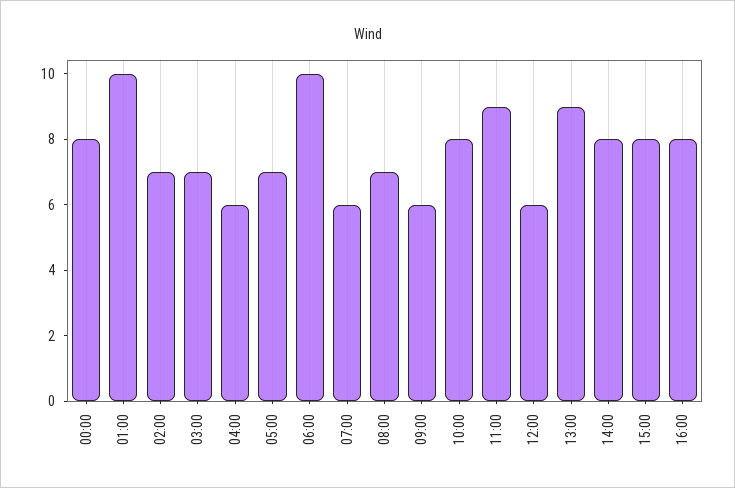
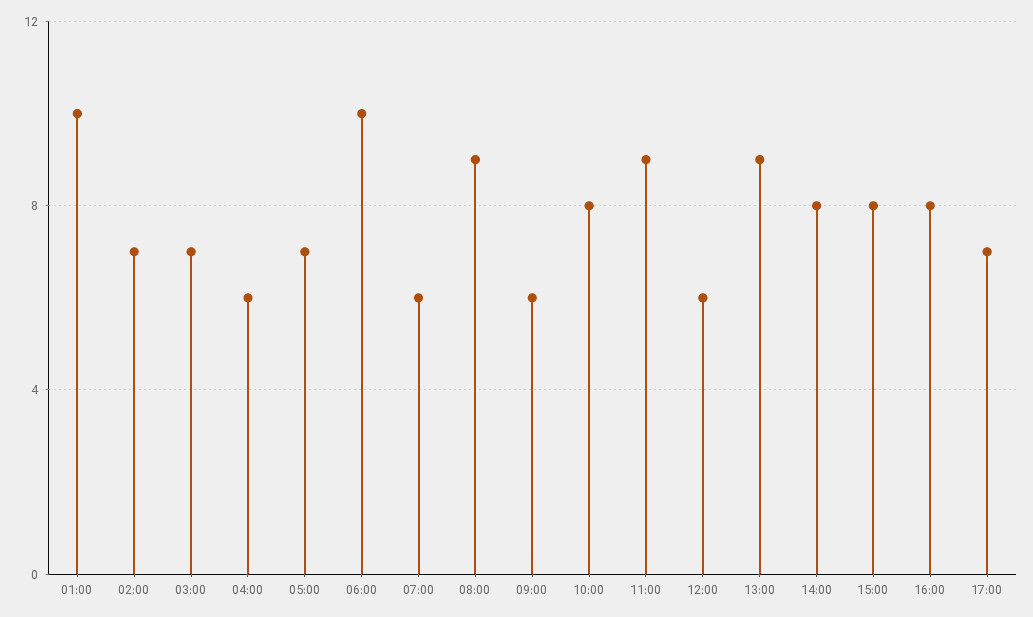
00:00: 8 -> none
08:00: 7 -> 9
17:00: none -> 7

